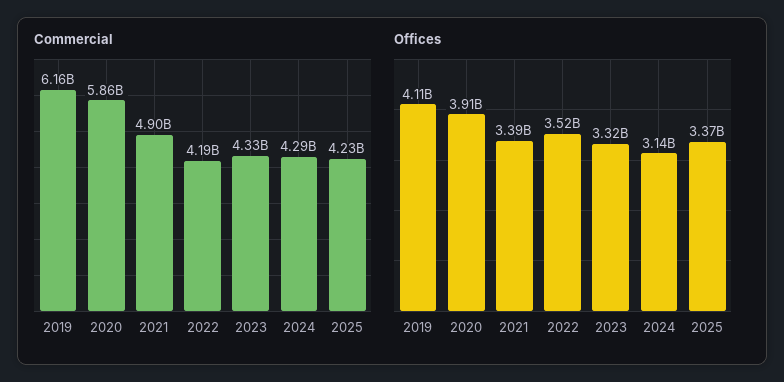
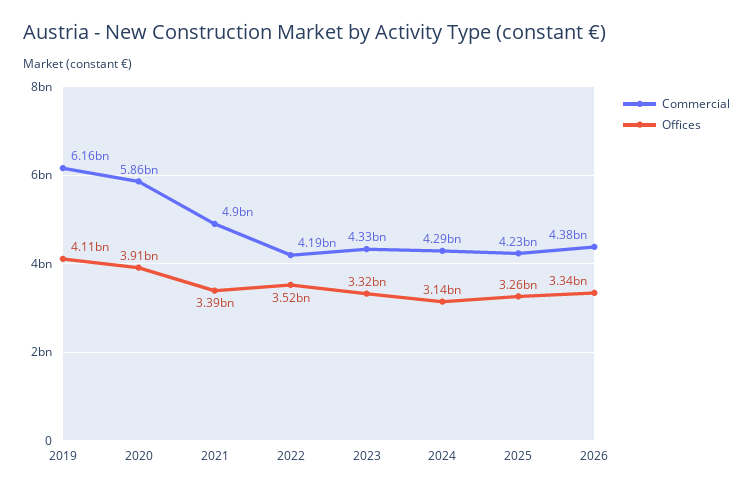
Offices, 2025: 3370000000 -> 3260000000
Commercial, 2026: none -> 4380000000
Offices, 2026: none -> 3340000000

